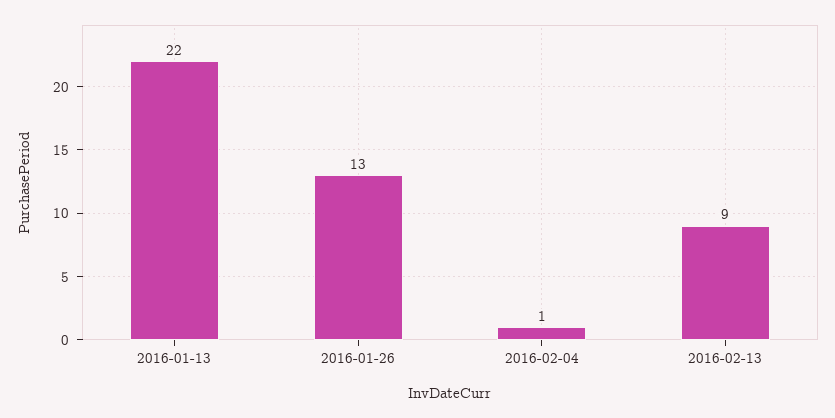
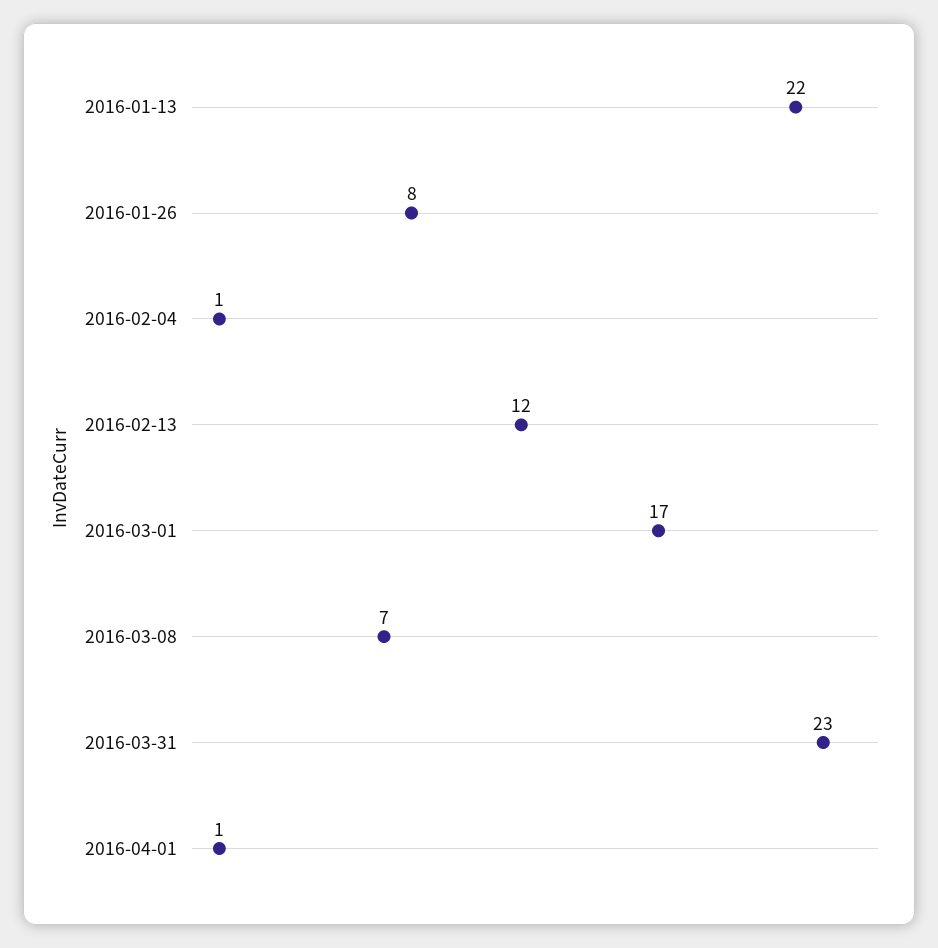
2016-01-26: 13 -> 8
2016-02-13: 9 -> 12
2016-03-01: none -> 17
2016-03-08: none -> 7
2016-03-31: none -> 23
2016-04-01: none -> 1

